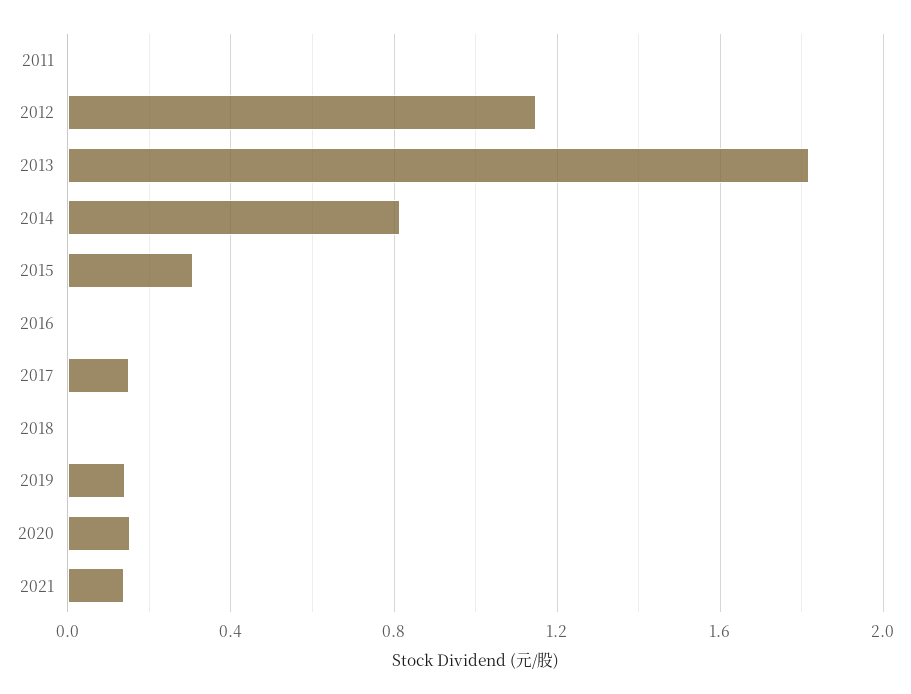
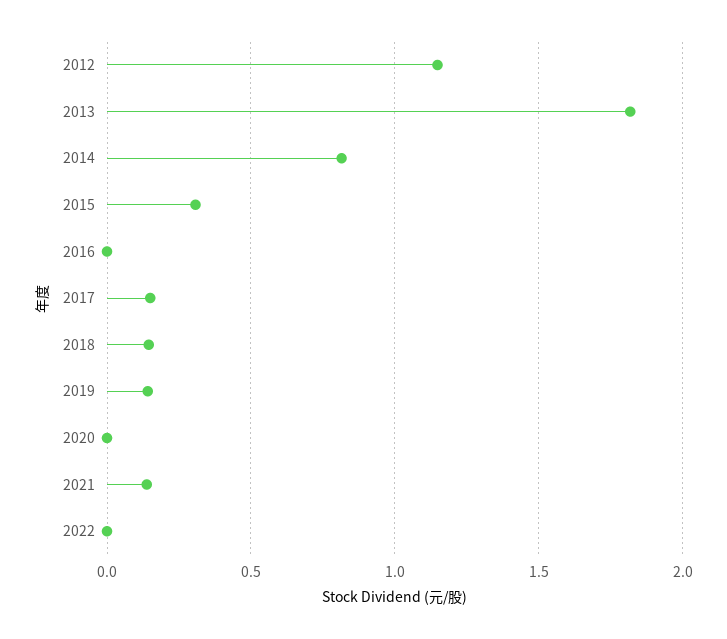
2011: 0 -> none
2018: 0 -> 0.15
2020: 0.15 -> 0
2022: none -> 0

